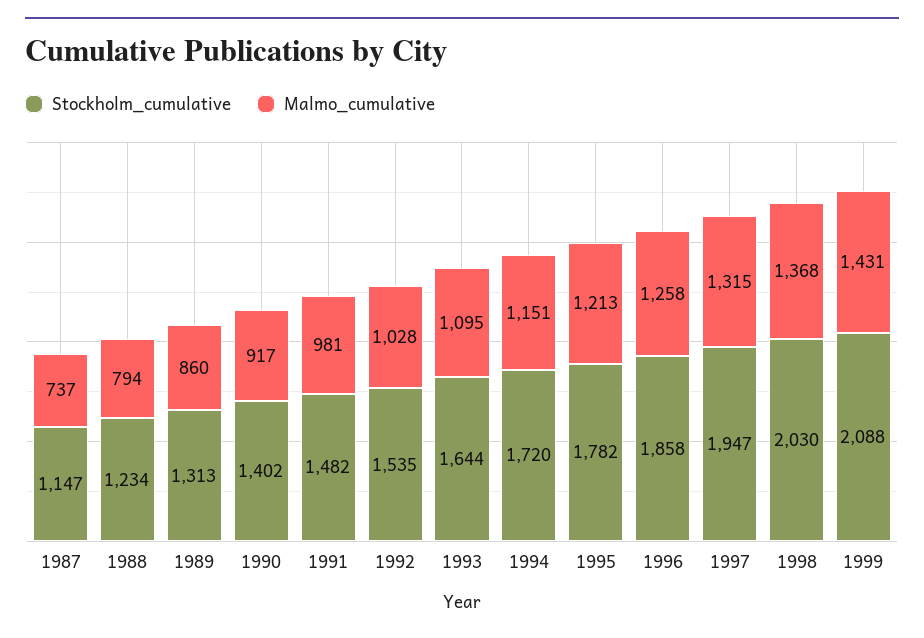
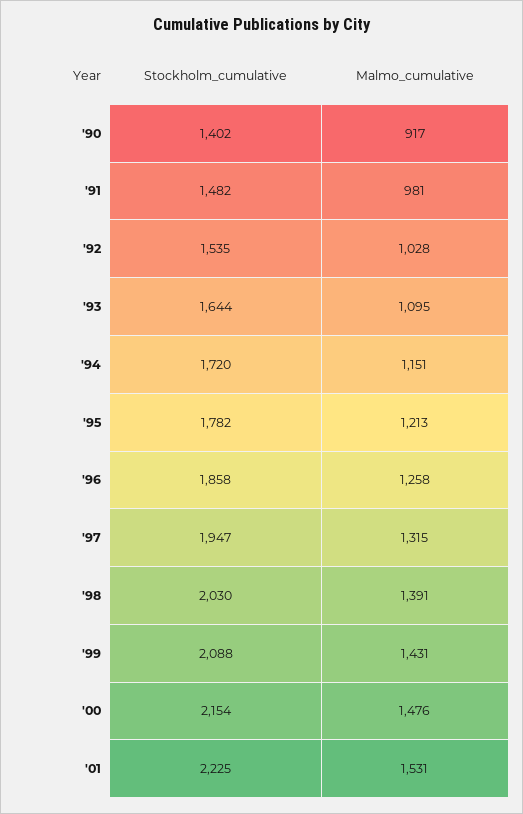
Stockholm_cumulative, 1987: 1147 -> none
Malmo_cumulative, 1987: 737 -> none
Stockholm_cumulative, 1988: 1234 -> none
Malmo_cumulative, 1988: 794 -> none
Stockholm_cumulative, 1989: 1313 -> none
Malmo_cumulative, 1989: 860 -> none
Malmo_cumulative, 1998: 1368 -> 1391
Stockholm_cumulative, '00: none -> 2154
Malmo_cumulative, '00: none -> 1476
Stockholm_cumulative, '01: none -> 2225
Malmo_cumulative, '01: none -> 1531

